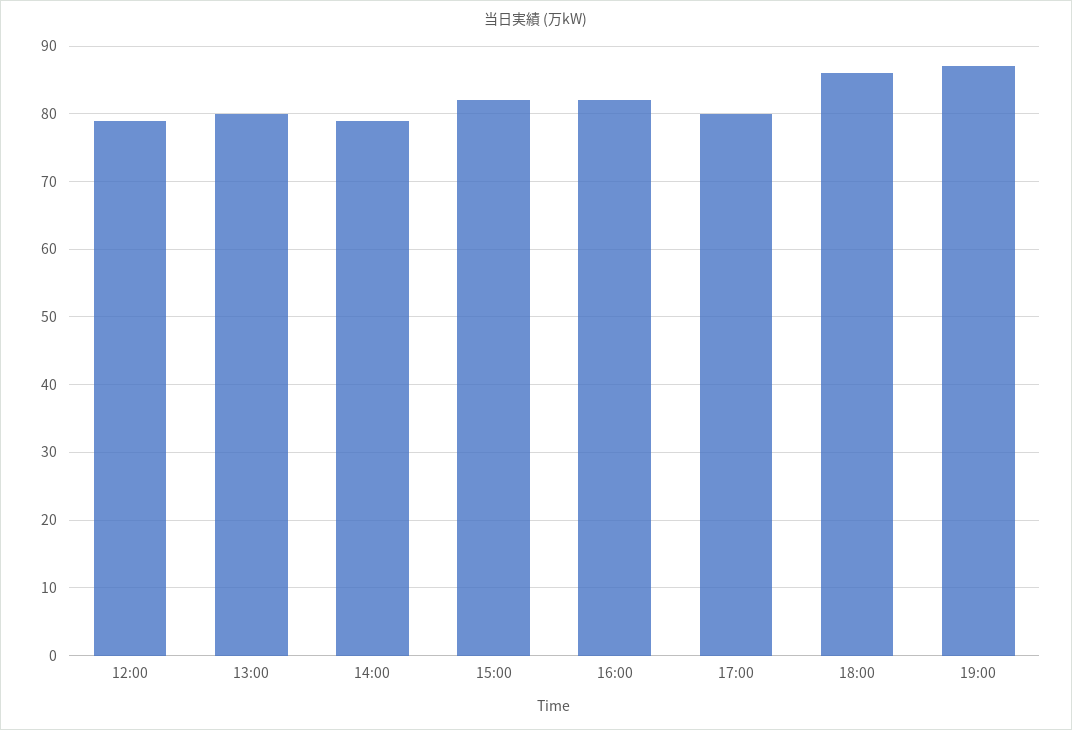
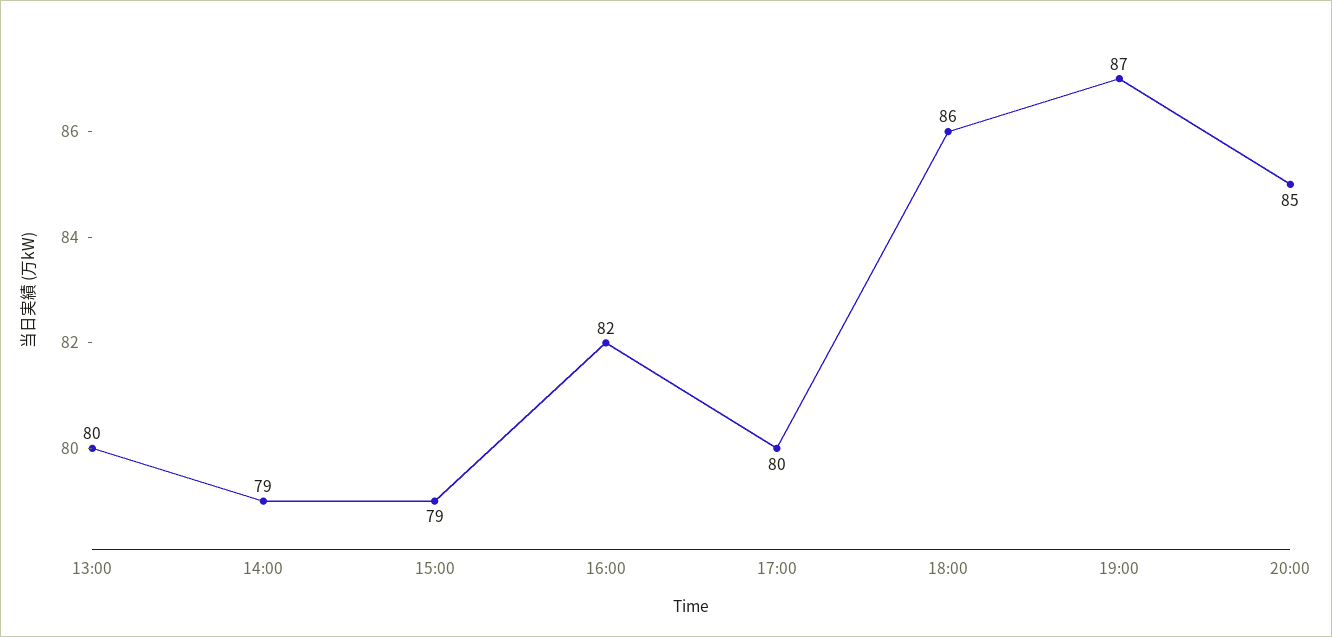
12:00: 79 -> none
15:00: 82 -> 79
20:00: none -> 85

